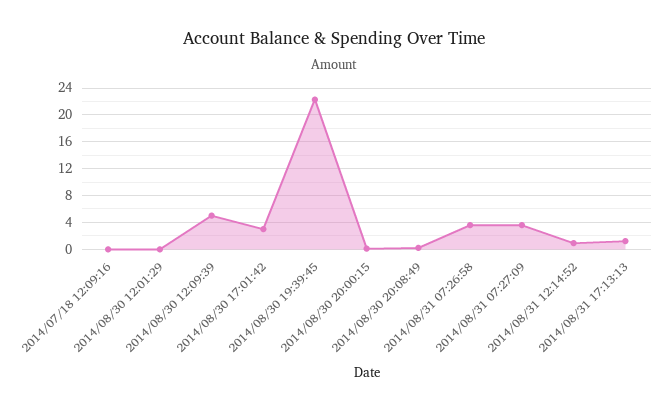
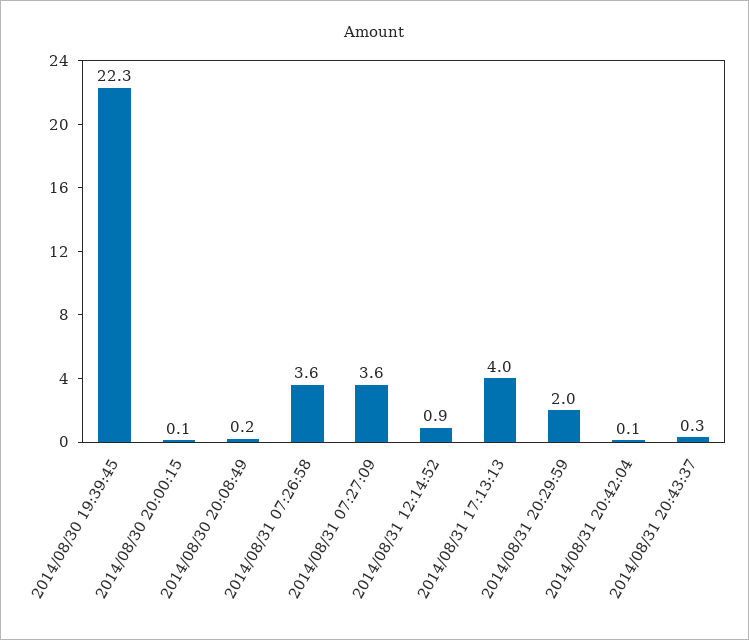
2014/07/18 12:09:16: 0 -> none
2014/08/30 12:01:29: 0 -> none
2014/08/30 12:09:39: 5 -> none
2014/08/30 17:01:42: 3 -> none
2014/08/31 17:13:13: 1 -> 4
2014/08/31 20:29:59: none -> 2
2014/08/31 20:42:04: none -> 0.1
2014/08/31 20:43:37: none -> 0.3

